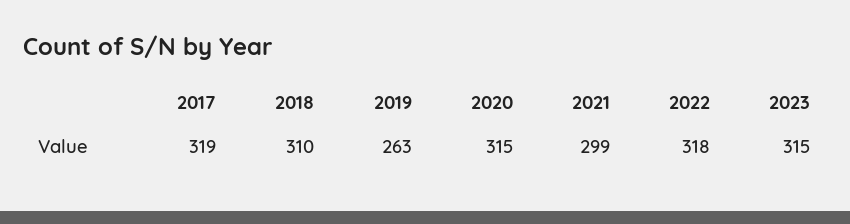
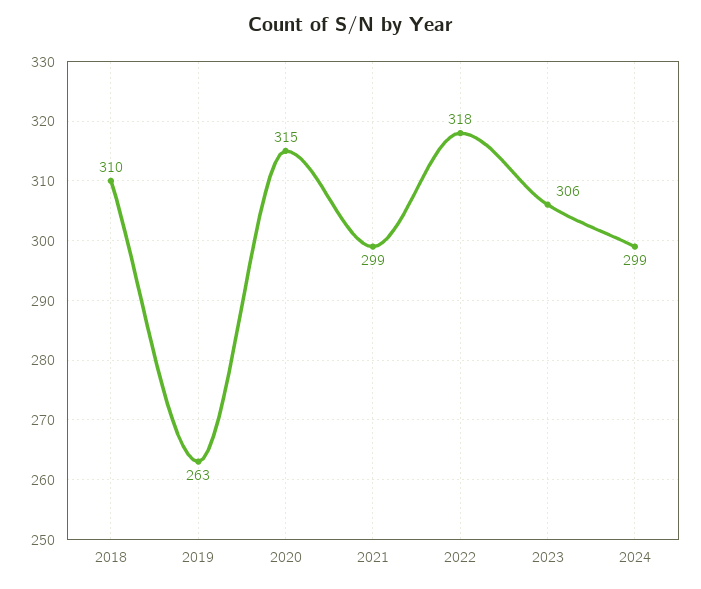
2017: 319 -> none
2023: 315 -> 306
2024: none -> 299

